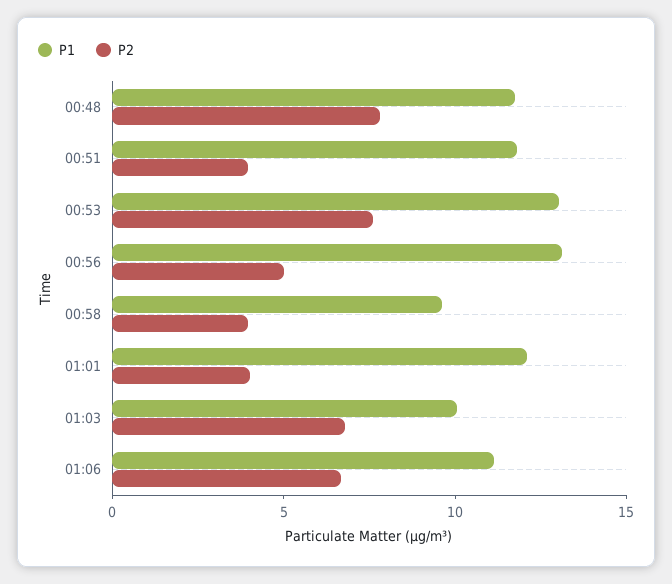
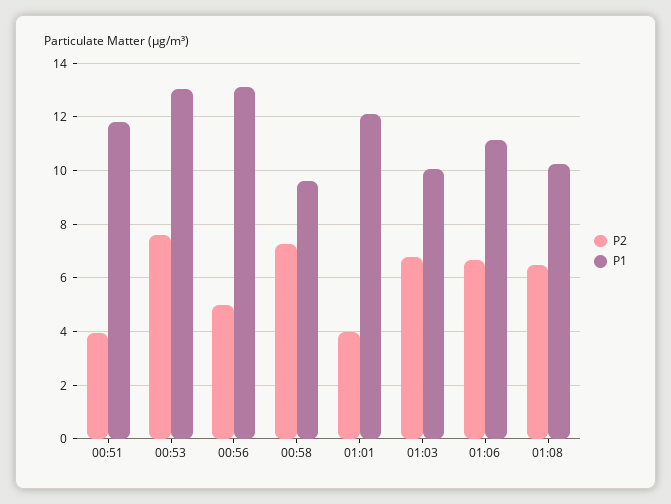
P1, 00:48: 12 -> none
P2, 00:48: 8 -> none
P2, 00:58: 4 -> 7.25
P2, 01:08: none -> 6.5
P1, 01:08: none -> 10.25

